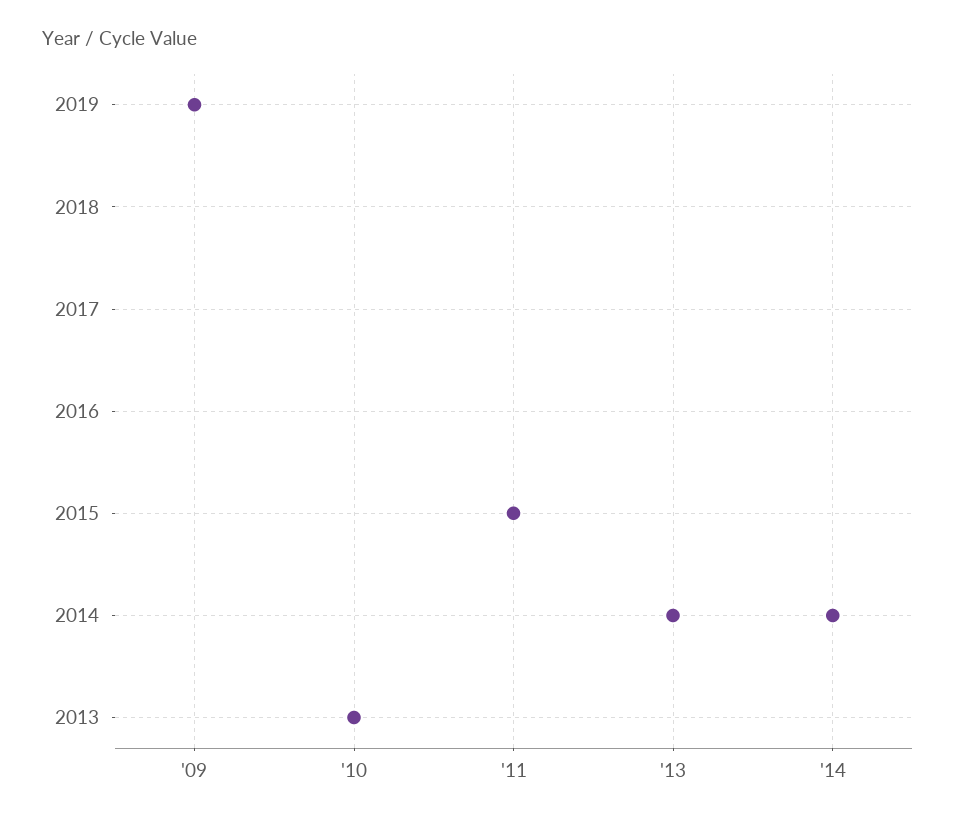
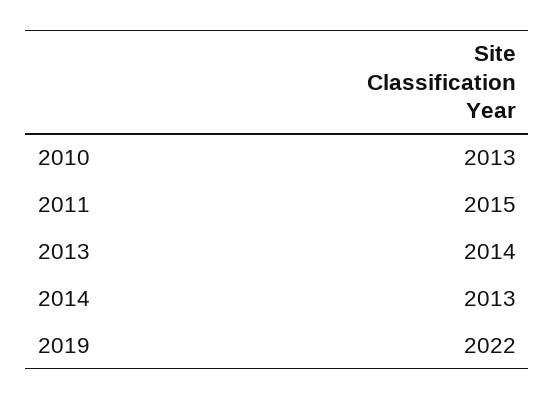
'09: 2019 -> none
'14: 2014 -> 2013
2019: none -> 2022

